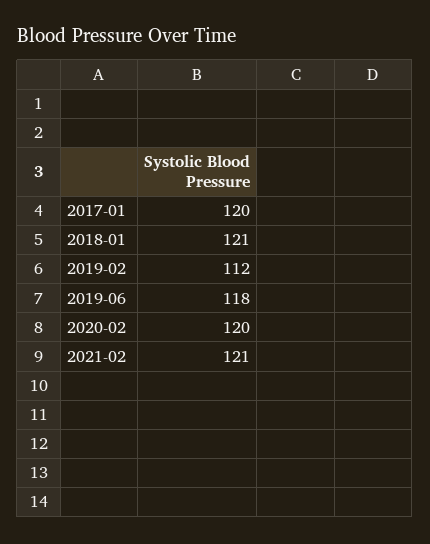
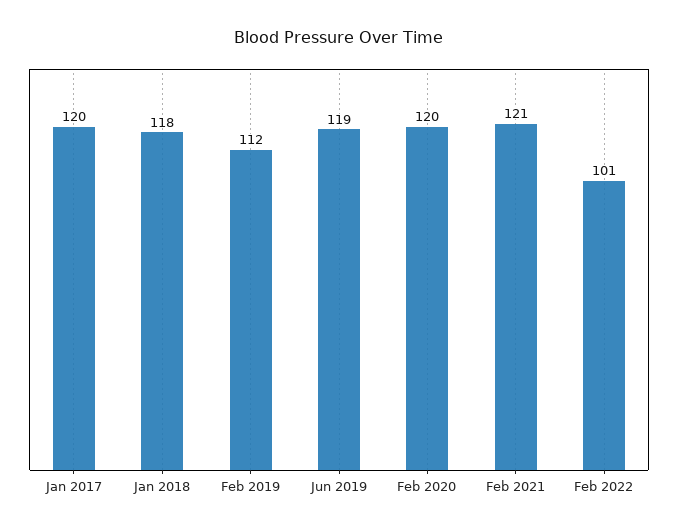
2018-01: 121 -> 118
2019-06: 118 -> 119
Feb 2022: none -> 101

